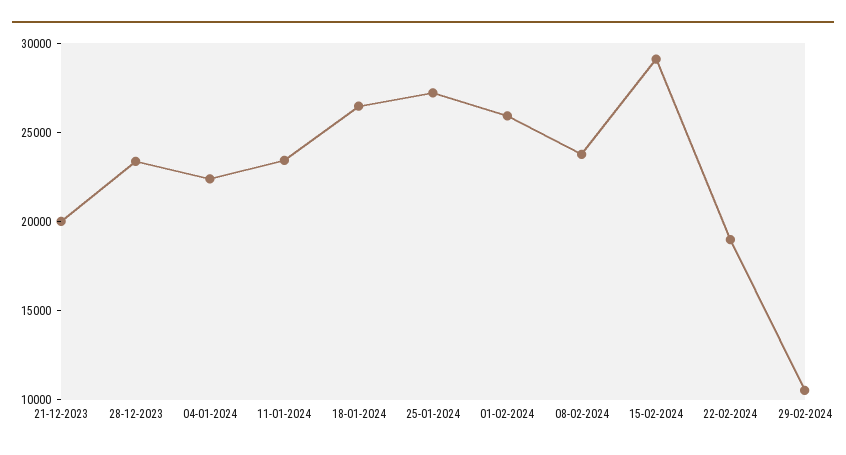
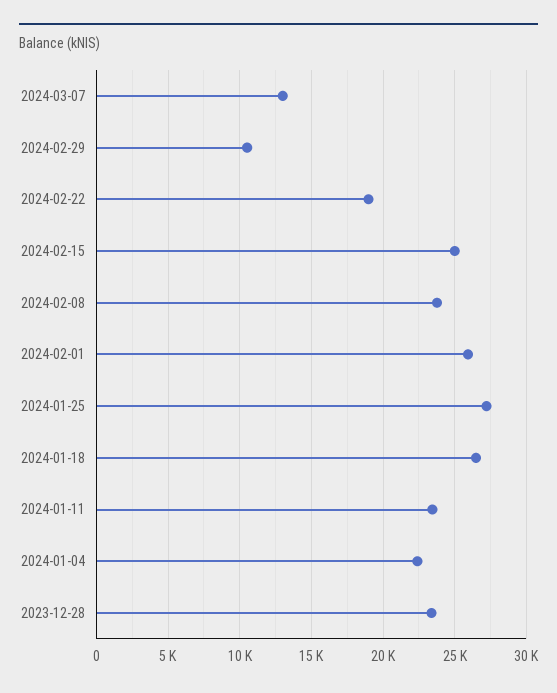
21-12-2023: 20000 -> none
15-02-2024: 29000 -> 25000
2024-03-07: none -> 13000

